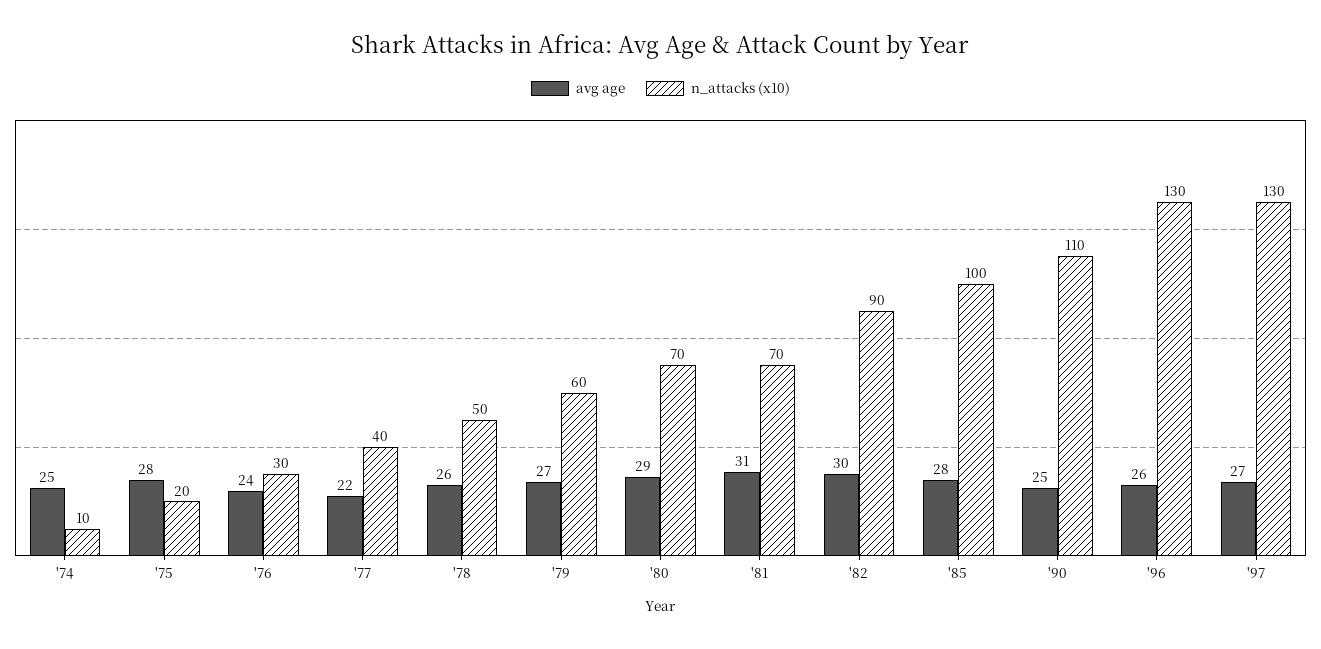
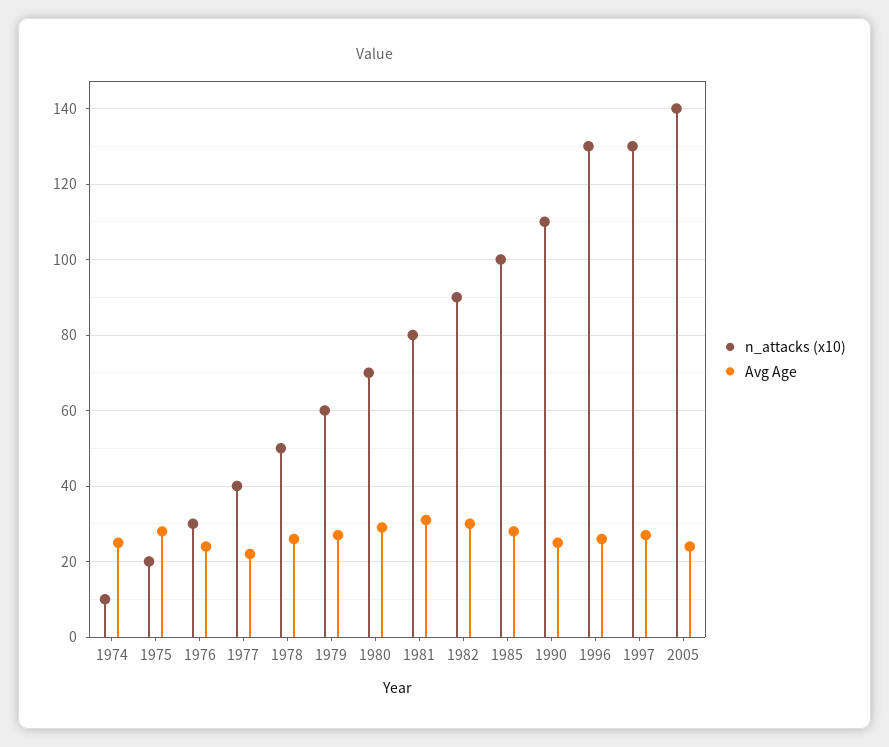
n_attacks (x10), '81: 70 -> 80
n_attacks (x10), 2005: none -> 140
avg age, 2005: none -> 25

